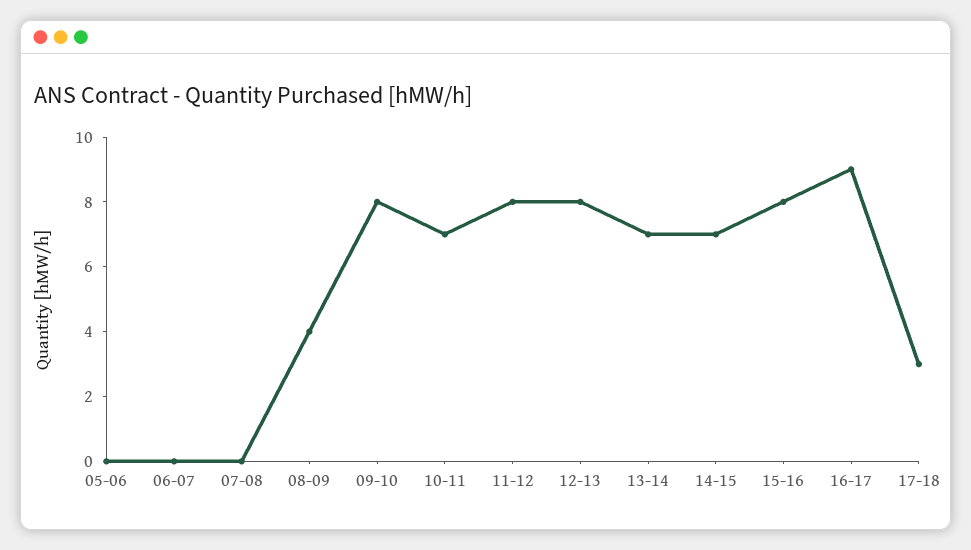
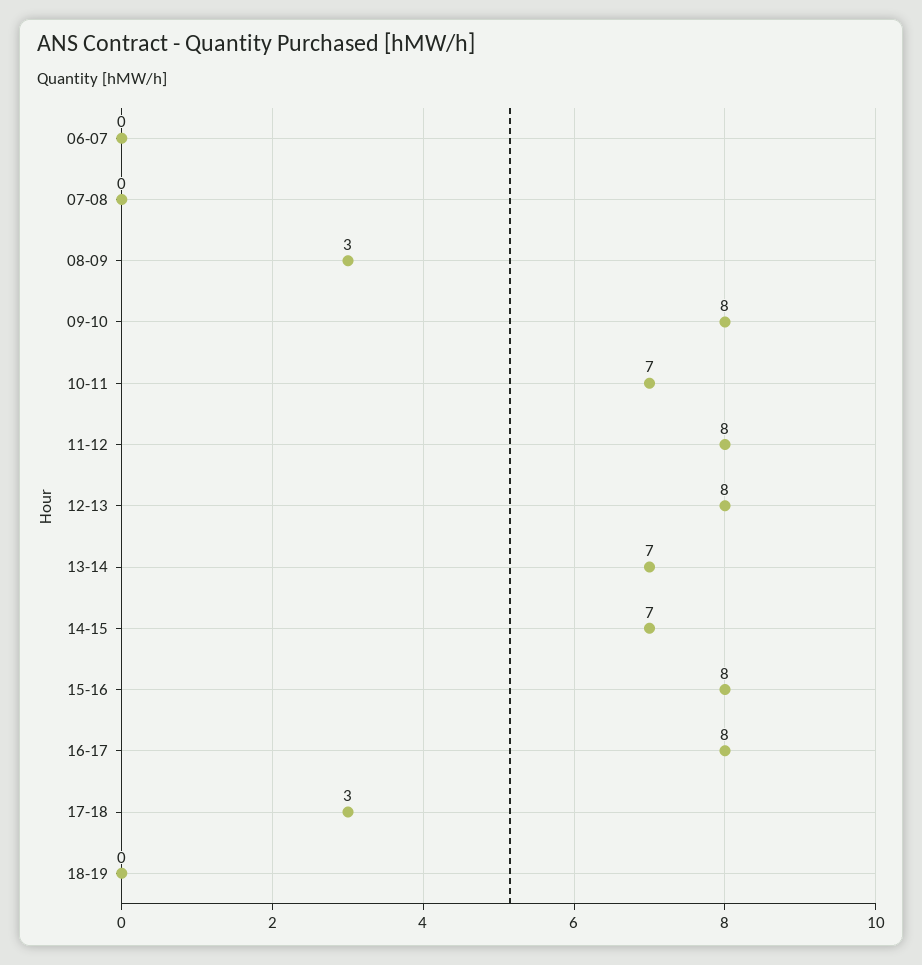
05-06: 0 -> none
08-09: 4 -> 3
16-17: 9 -> 8
18-19: none -> 0

